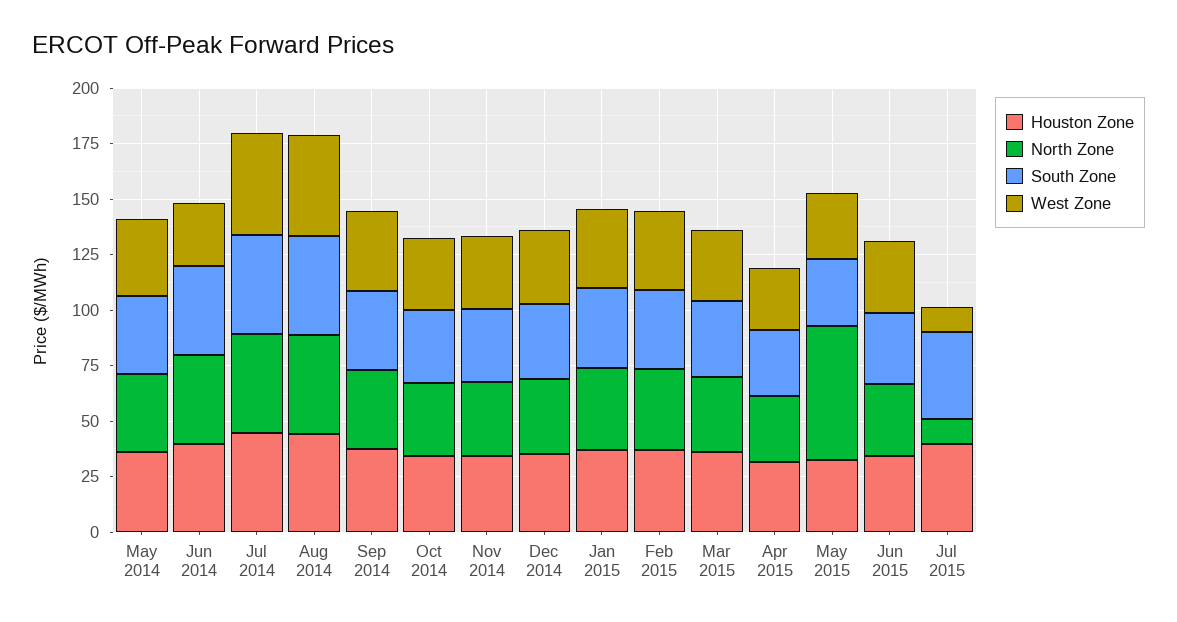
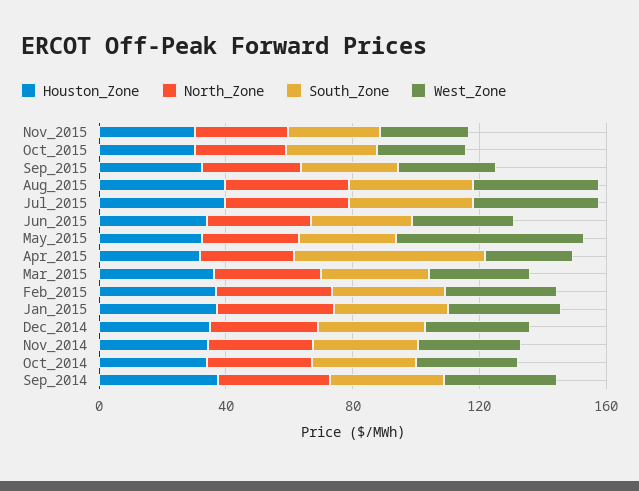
Houston Zone, May 2014: 35 -> none
North Zone, May 2014: 35 -> none
South Zone, May 2014: 35 -> none
West Zone, May 2014: 35 -> none
Houston Zone, Jun 2014: 40 -> none
North Zone, Jun 2014: 40 -> none
South Zone, Jun 2014: 40 -> none
West Zone, Jun 2014: 30 -> none
Houston Zone, Jul 2014: 45 -> none
North Zone, Jul 2014: 45 -> none
South Zone, Jul 2014: 45 -> none
West Zone, Jul 2014: 45 -> none
Houston Zone, Aug 2014: 45 -> none
North Zone, Aug 2014: 45 -> none
South Zone, Aug 2014: 45 -> none
West Zone, Aug 2014: 45 -> none
South Zone, Apr 2015: 30 -> 60
North Zone, May 2015: 60 -> 30
West Zone, May 2015: 30 -> 60
North Zone, Jul 2015: 10 -> 40
West Zone, Jul 2015: 10 -> 40
Houston Zone, Nov_2015: none -> 30
North Zone, Nov_2015: none -> 30
South Zone, Nov_2015: none -> 30
West Zone, Nov_2015: none -> 30
Houston Zone, Oct_2015: none -> 30
North Zone, Oct_2015: none -> 30
South Zone, Oct_2015: none -> 30
West Zone, Oct_2015: none -> 30
Houston Zone, Sep_2015: none -> 30
North Zone, Sep_2015: none -> 30
South Zone, Sep_2015: none -> 30
West Zone, Sep_2015: none -> 30
Houston Zone, Aug_2015: none -> 40
North Zone, Aug_2015: none -> 40
South Zone, Aug_2015: none -> 40
West Zone, Aug_2015: none -> 40

